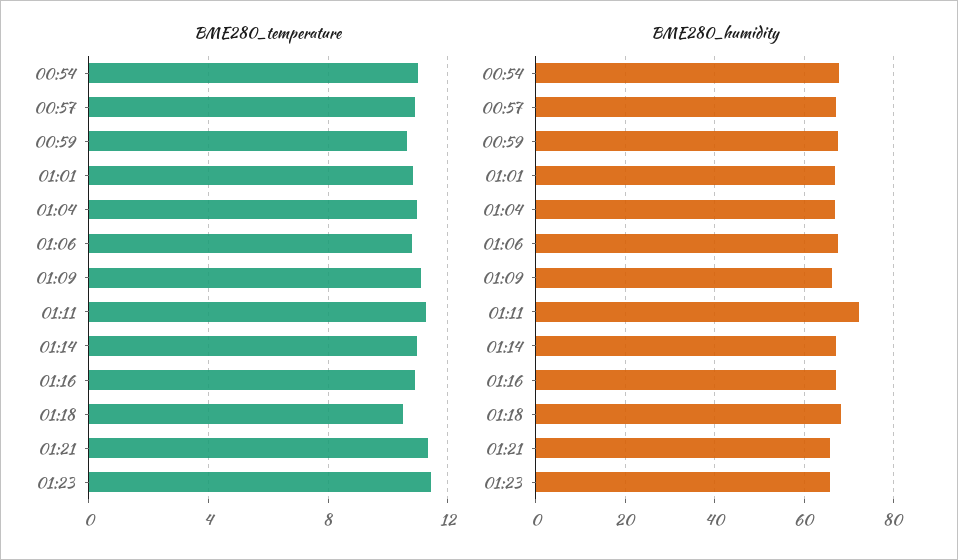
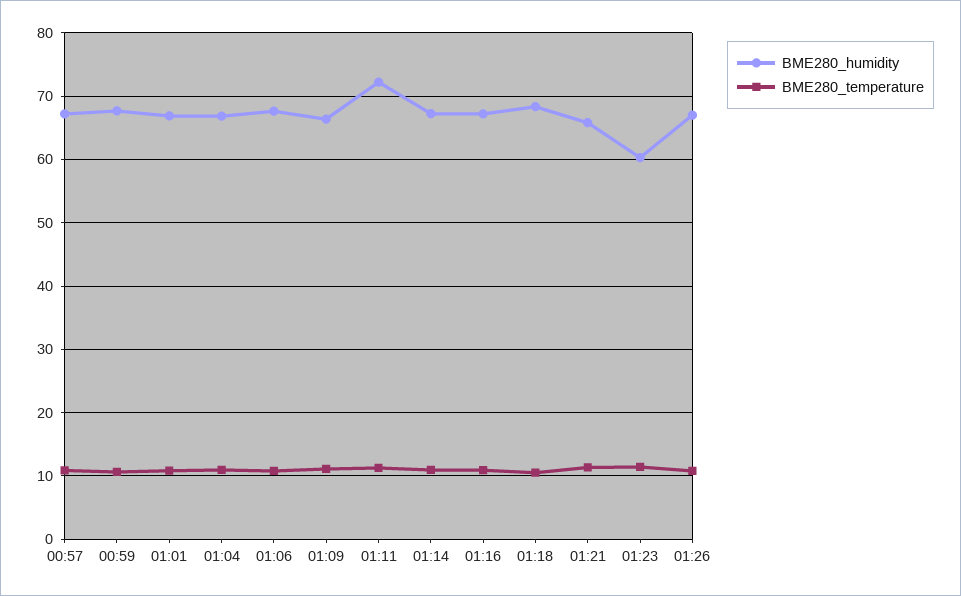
BME280_temperature, 00:54: 11 -> none
BME280_humidity, 00:54: 68 -> none
BME280_humidity, 01:23: 66 -> 60
BME280_humidity, 01:26: none -> 67
BME280_temperature, 01:26: none -> 11

